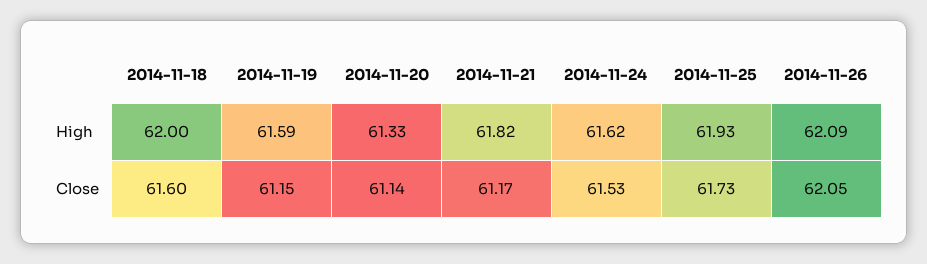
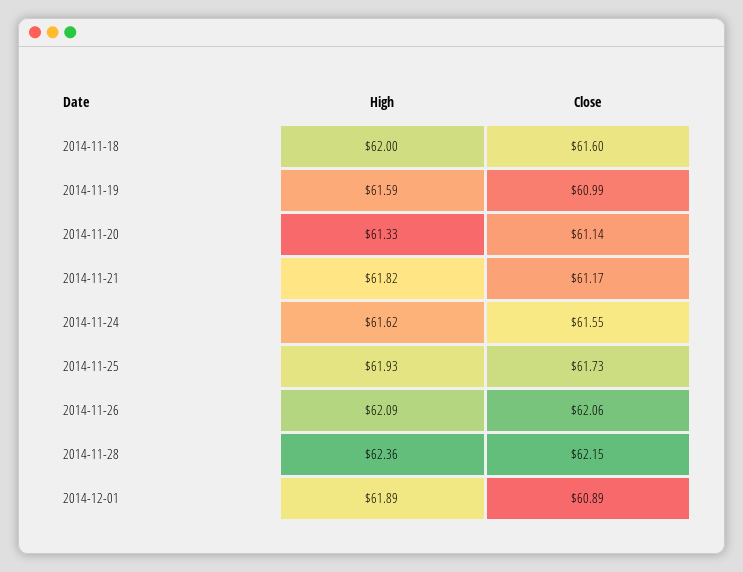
2014-11-19, Close: 61.15 -> 60.99
2014-11-24, Close: 61.53 -> 61.55
2014-11-26, Close: 62.05 -> 62.06
2014-11-28, High: none -> 62.36
2014-11-28, Close: none -> 62.15
2014-12-01, High: none -> 61.89
2014-12-01, Close: none -> 60.89

